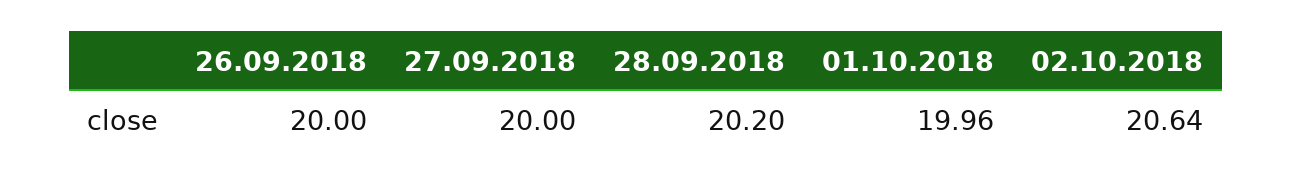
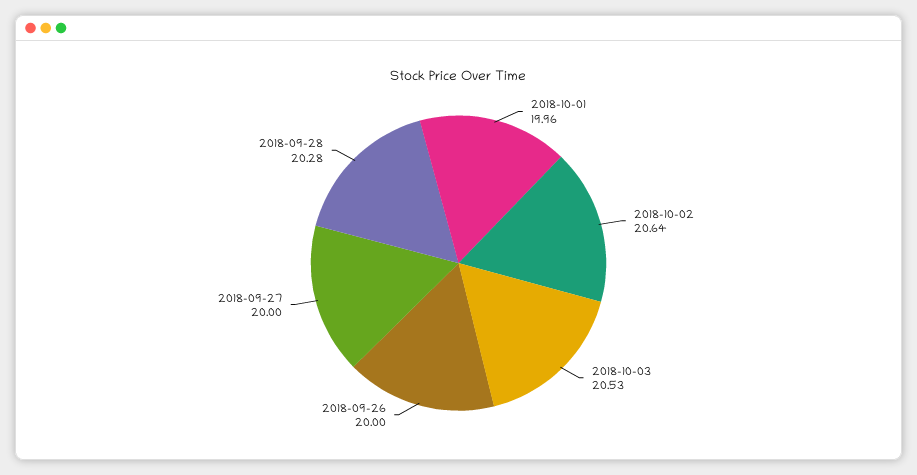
28.09.2018: 20.2 -> 20.28
2018-10-03: none -> 20.53

